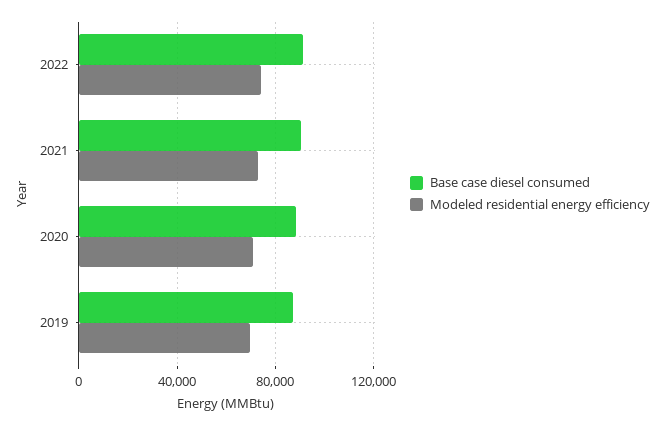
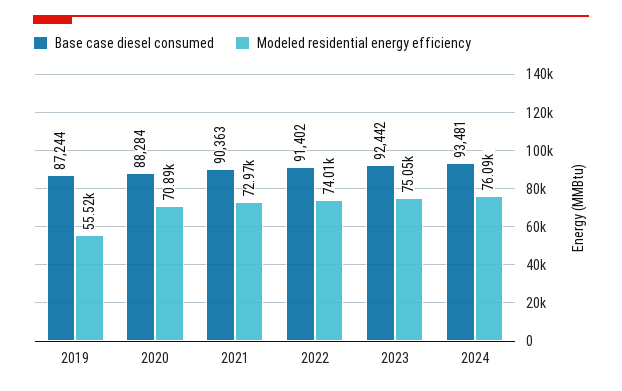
Modeled residential energy efficiency, 2019: 70000 -> 55520
Base case diesel consumed, 2023: none -> 92442
Modeled residential energy efficiency, 2023: none -> 75050
Base case diesel consumed, 2024: none -> 93481
Modeled residential energy efficiency, 2024: none -> 76090

